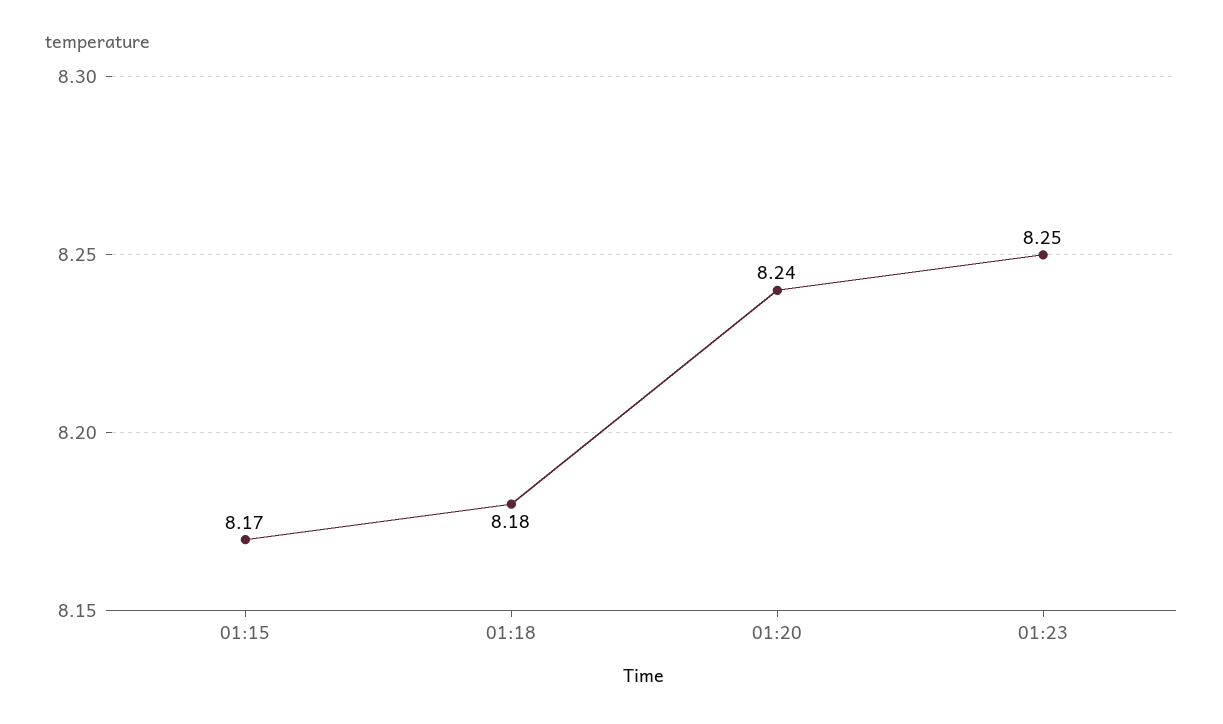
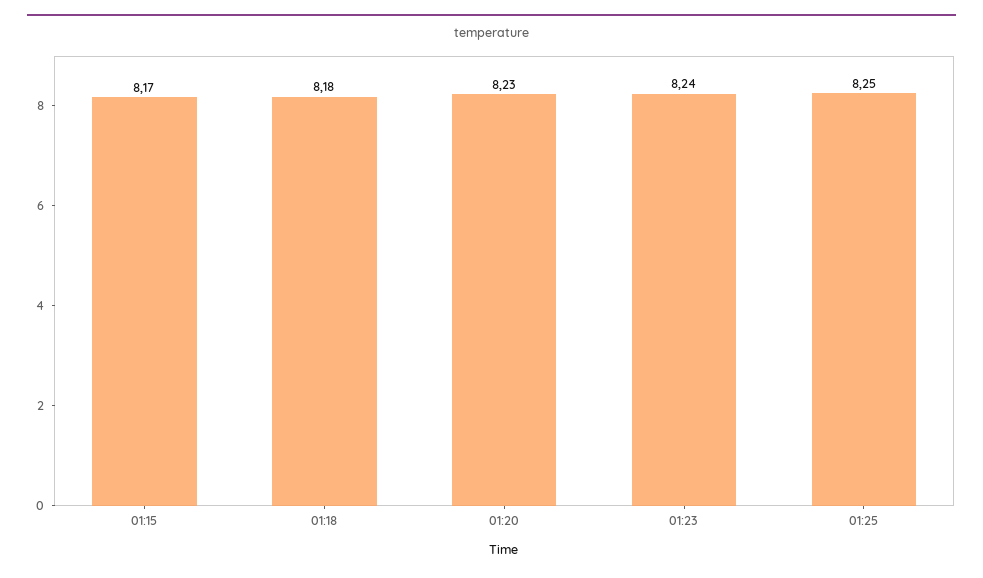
01:20: 8.24 -> 8.23
01:23: 8.25 -> 8.24
01:25: none -> 8.25

